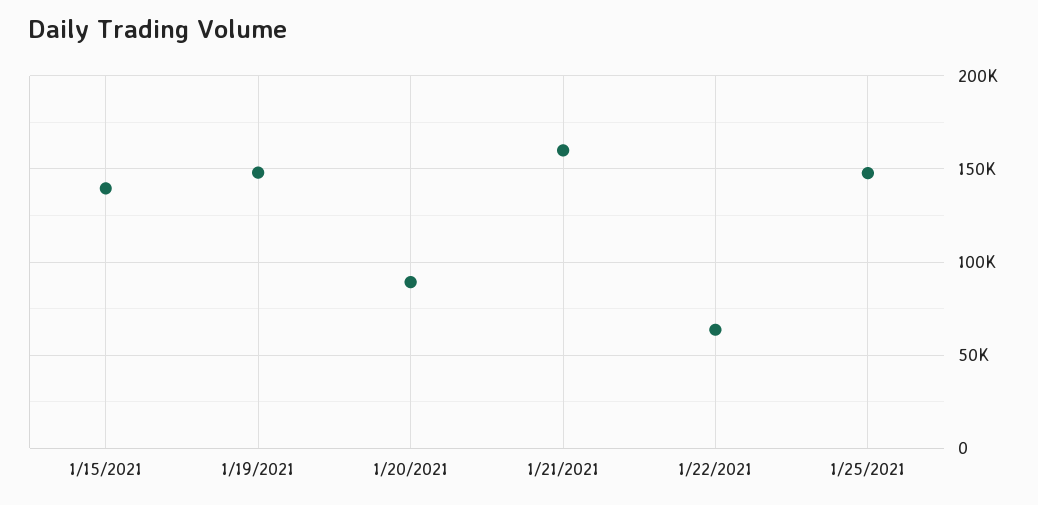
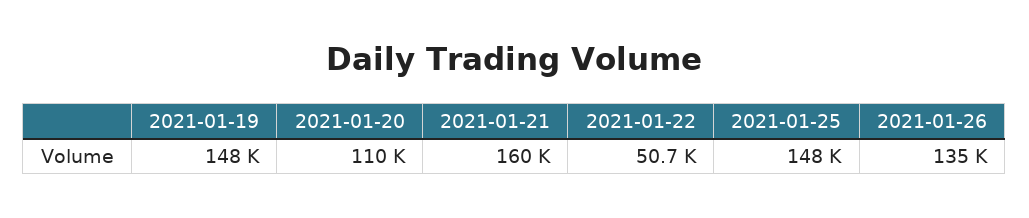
1/15/2021: 140000 -> none
1/20/2021: 90000 -> 110000
1/22/2021: 65000 -> 50700
2021-01-26: none -> 135000

